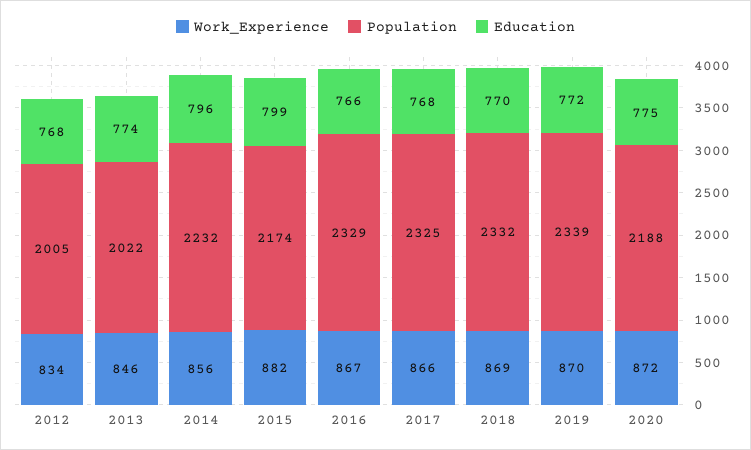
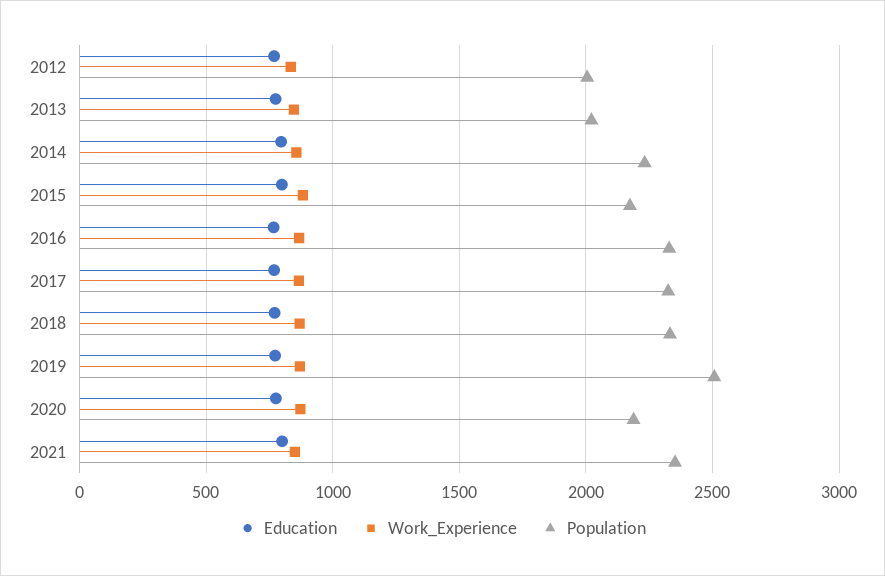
Population, 2019: 2339 -> 2500
Education, 2021: none -> 800
Work_Experience, 2021: none -> 850
Population, 2021: none -> 2350

